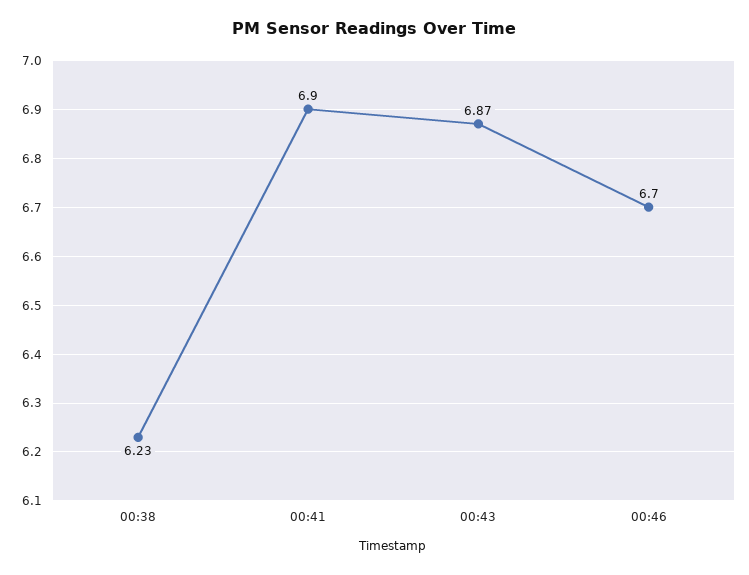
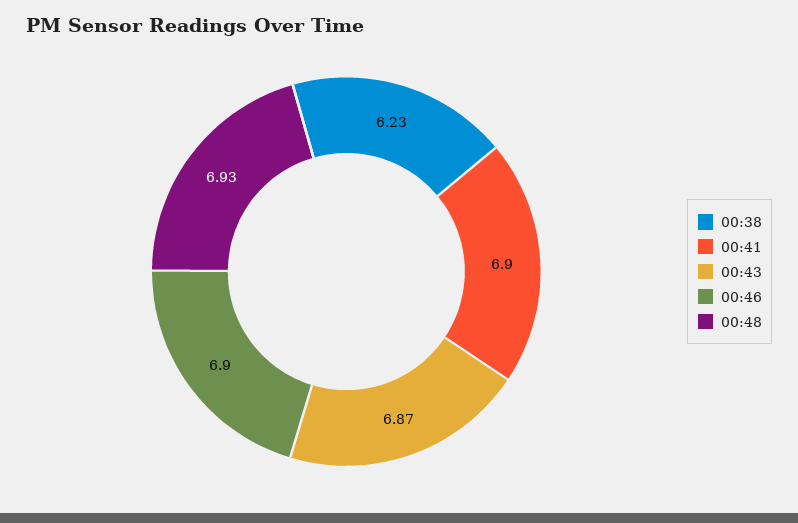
00:46: 6.7 -> 6.9
00:48: none -> 6.93

